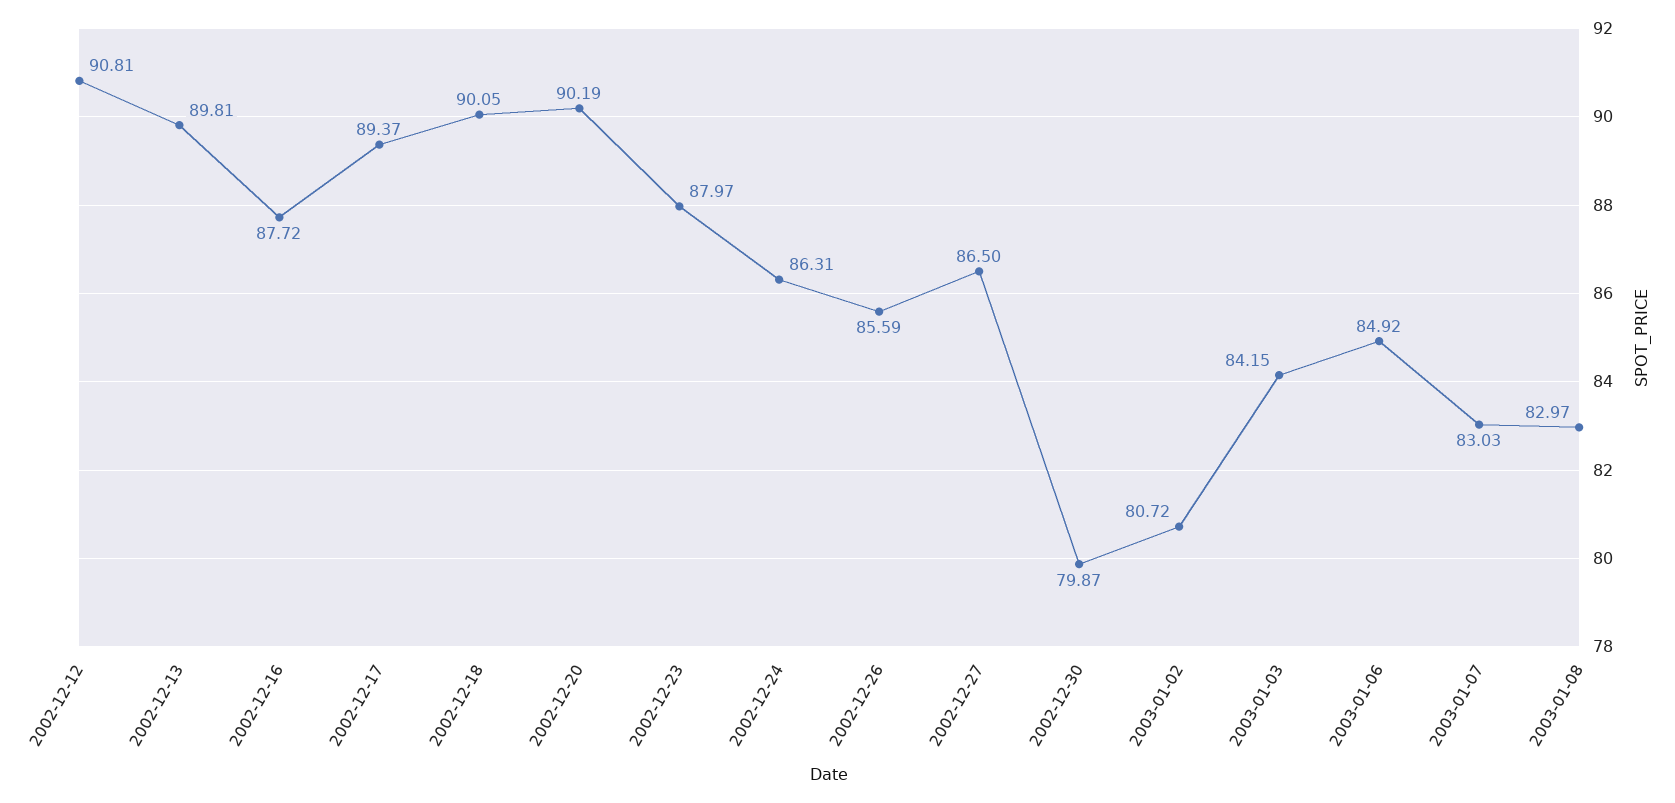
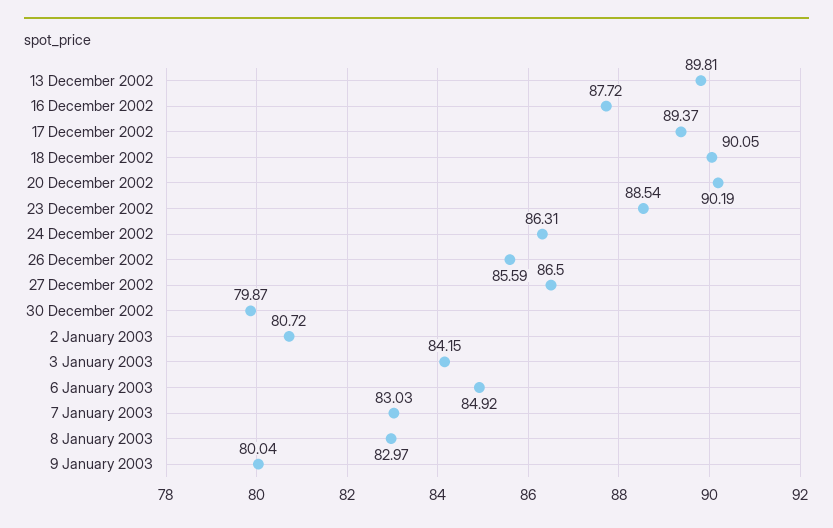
2002-12-12: 90.81 -> none
2002-12-23: 87.97 -> 88.54
9 January 2003: none -> 80.04

